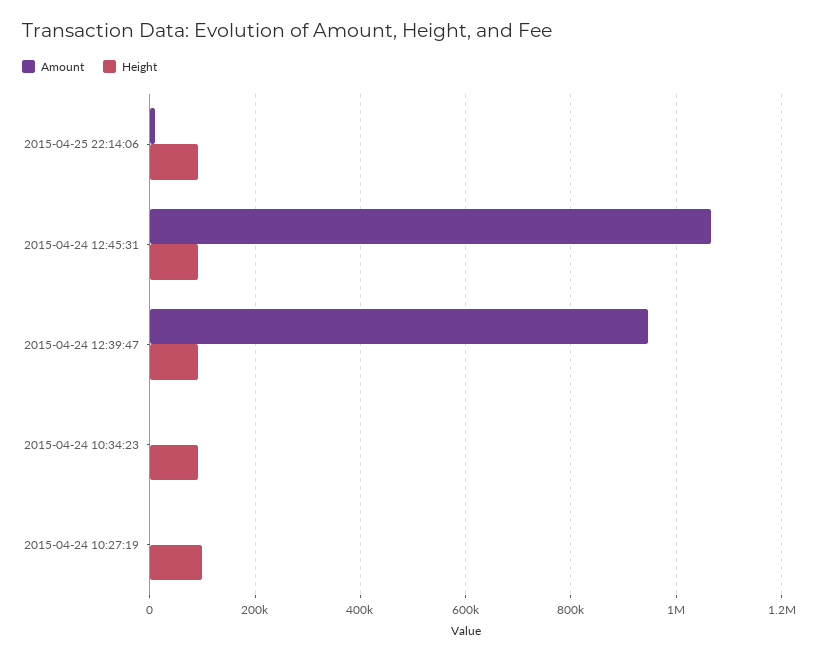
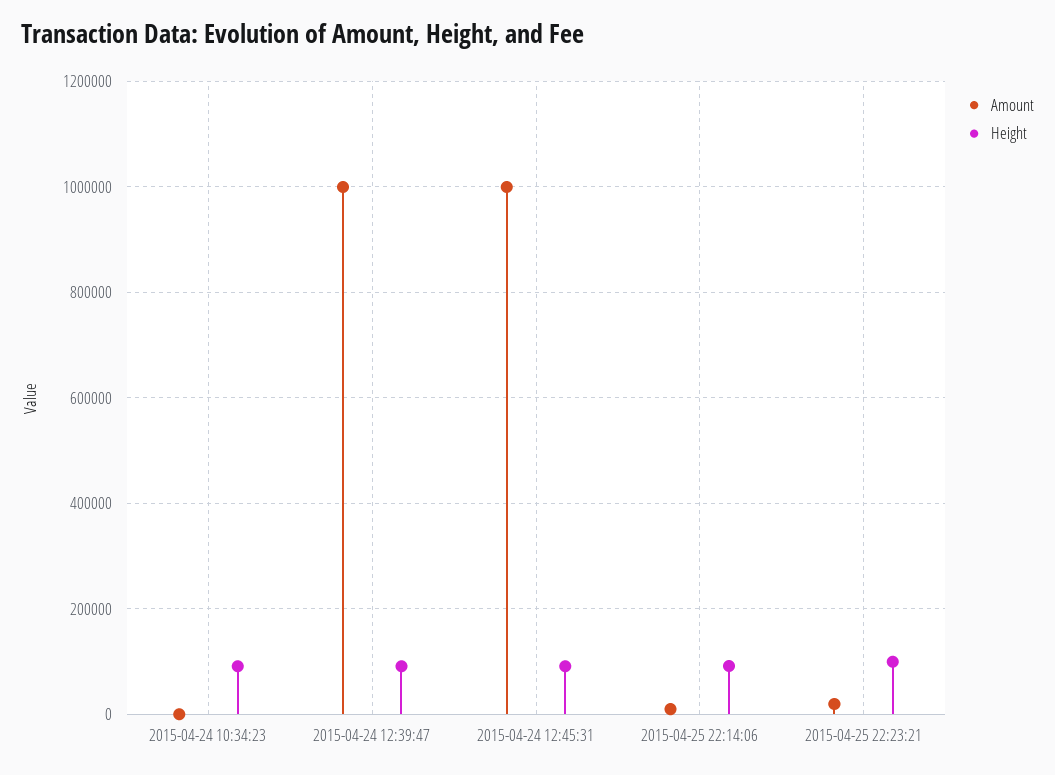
Amount, 2015-04-24 12:45:31: 1060000 -> 1000000
Amount, 2015-04-24 12:39:47: 940000 -> 1000000
Amount, 2015-04-24 10:27:19: 0 -> none
Height, 2015-04-24 10:27:19: 100000 -> none
Amount, 2015-04-25 22:23:21: none -> 20000
Height, 2015-04-25 22:23:21: none -> 100000

